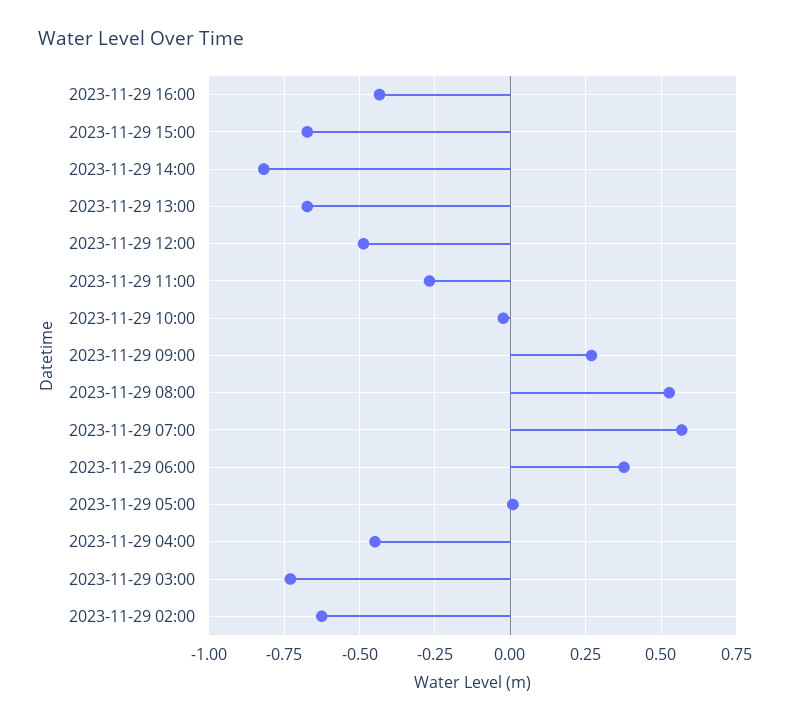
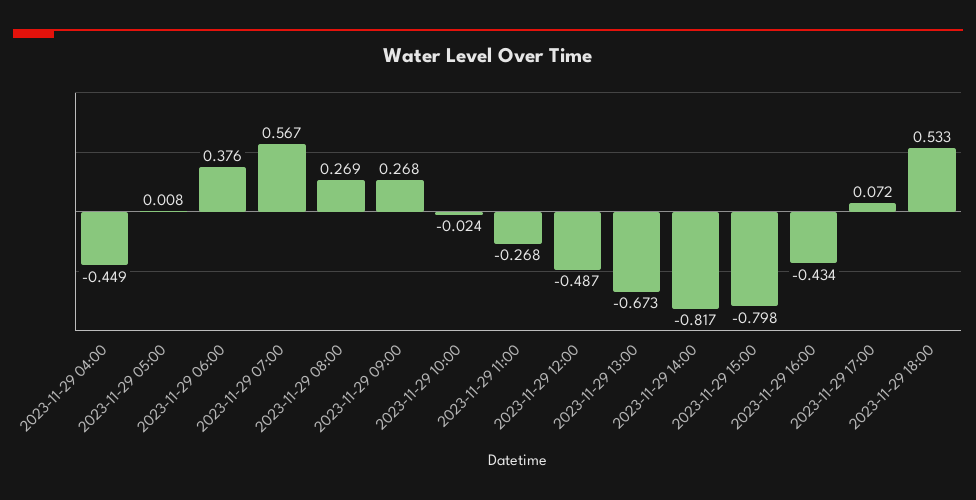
2023-11-29 15:00: -0.675 -> -0.798
2023-11-29 08:00: 0.525 -> 0.269
2023-11-29 03:00: -0.725 -> none
2023-11-29 02:00: -0.625 -> none
2023-11-29 17:00: none -> 0.072
2023-11-29 18:00: none -> 0.533

